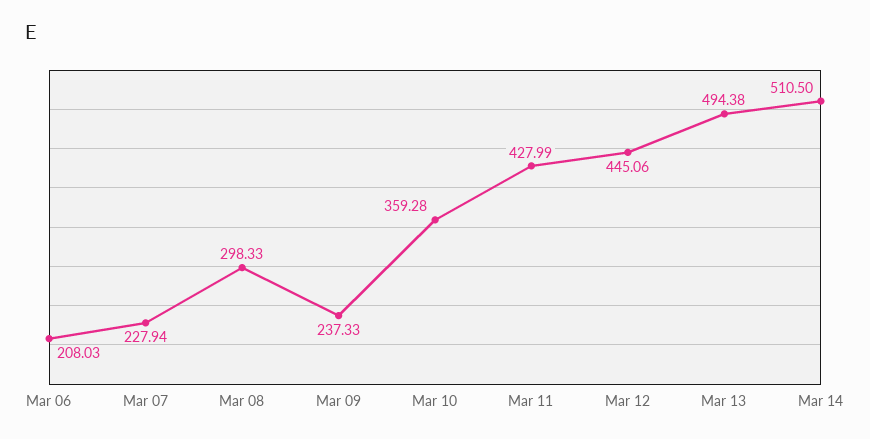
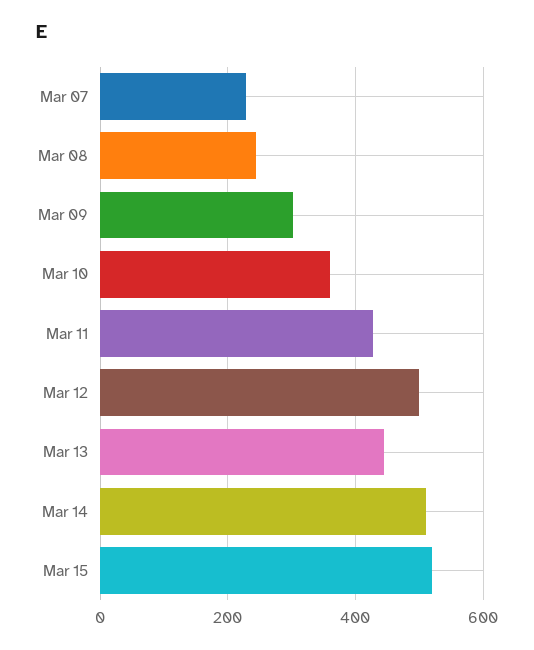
Mar 06: 208.03 -> none
Mar 08: 298.33 -> 240
Mar 09: 237.33 -> 300
Mar 12: 445.06 -> 500
Mar 13: 494.38 -> 440
Mar 15: none -> 520

